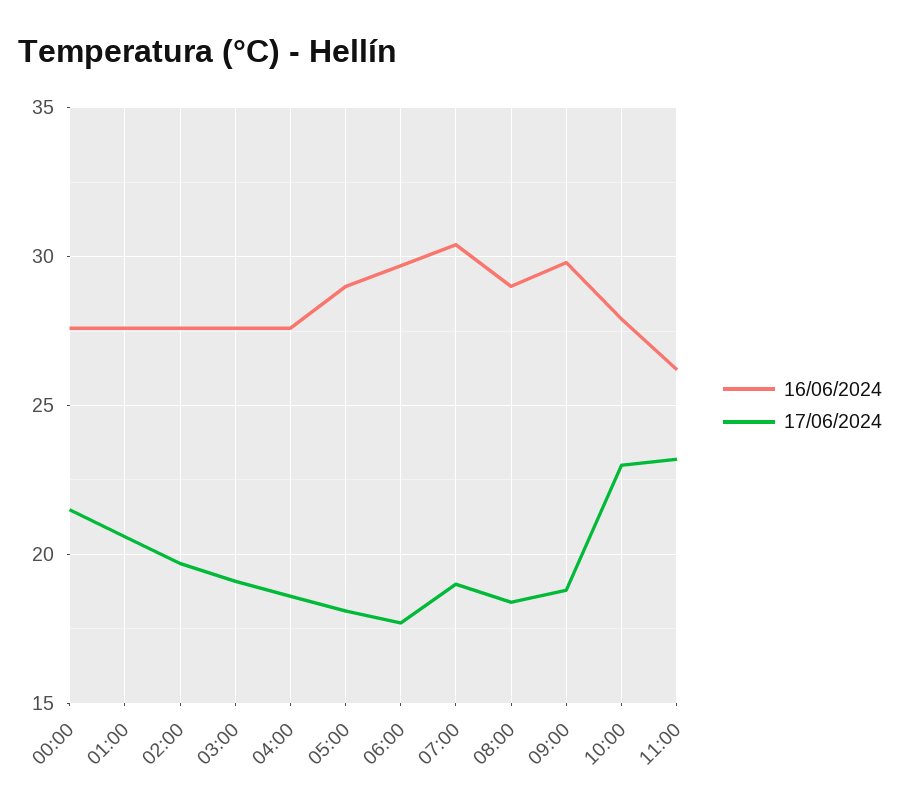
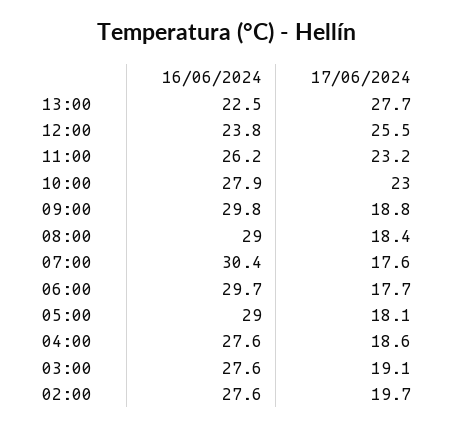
16/06/2024, 00:00: 27.5 -> none
17/06/2024, 00:00: 21.5 -> none
16/06/2024, 01:00: 27.5 -> none
17/06/2024, 01:00: 20.5 -> none
17/06/2024, 07:00: 19 -> 17.6
16/06/2024, 13:00: none -> 22.5
17/06/2024, 13:00: none -> 27.7
16/06/2024, 12:00: none -> 23.8
17/06/2024, 12:00: none -> 25.5

